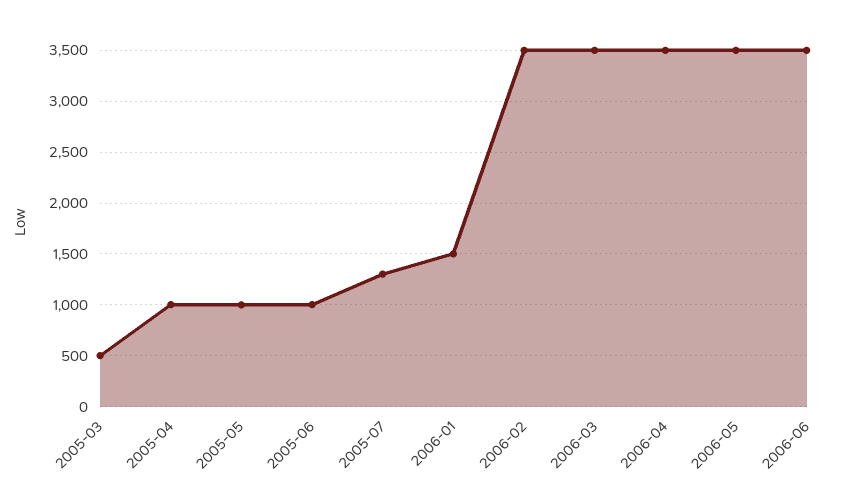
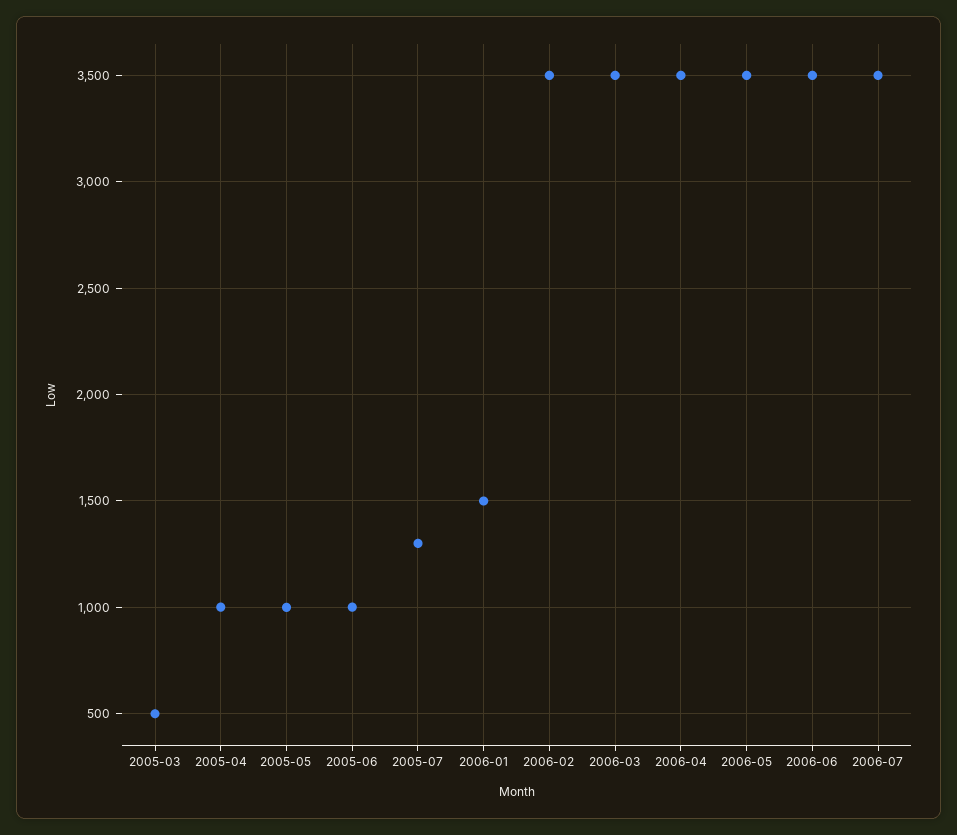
2006-07: none -> 3500

